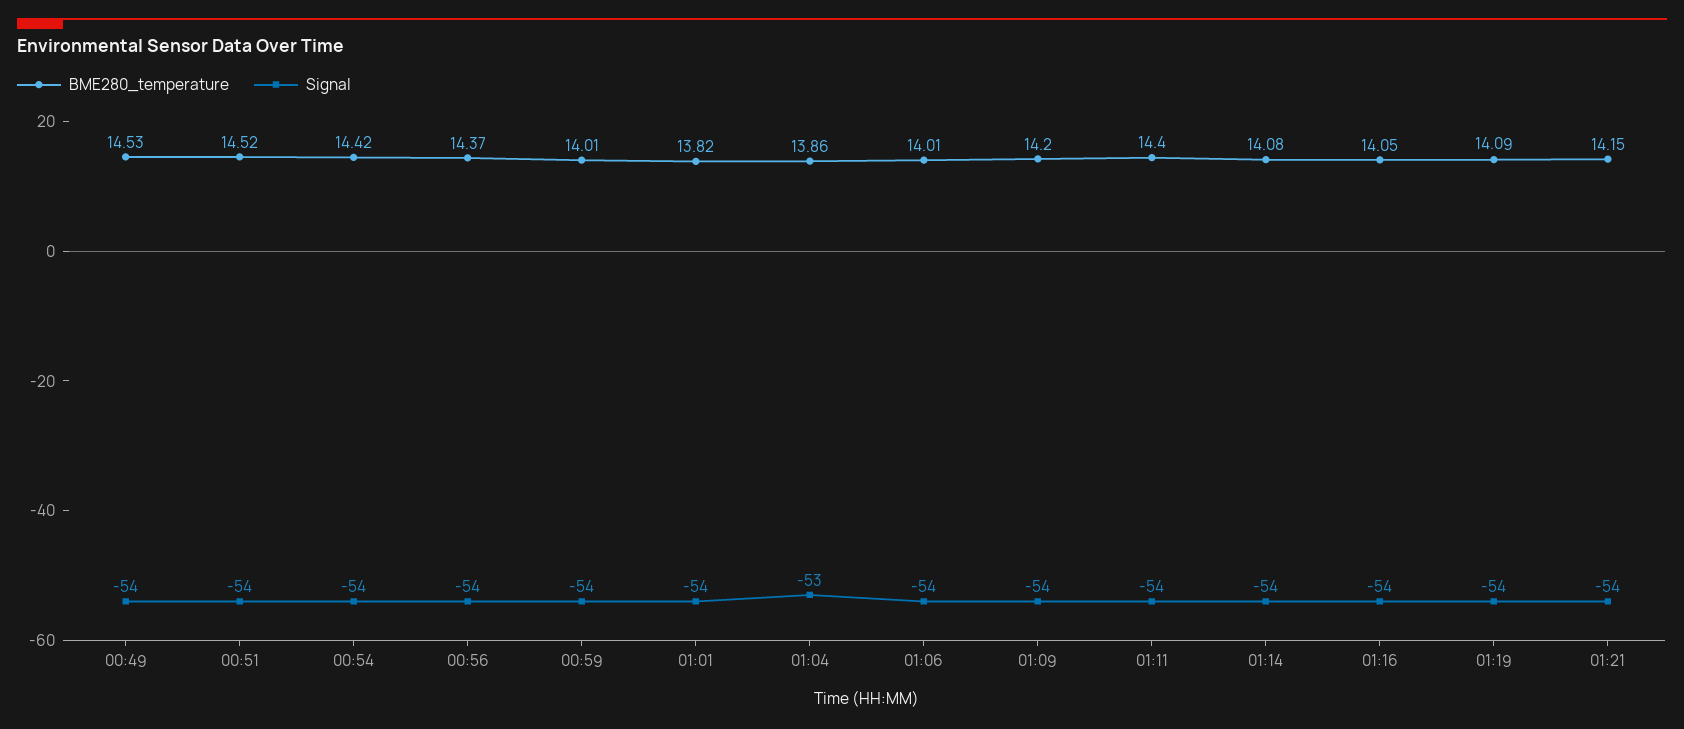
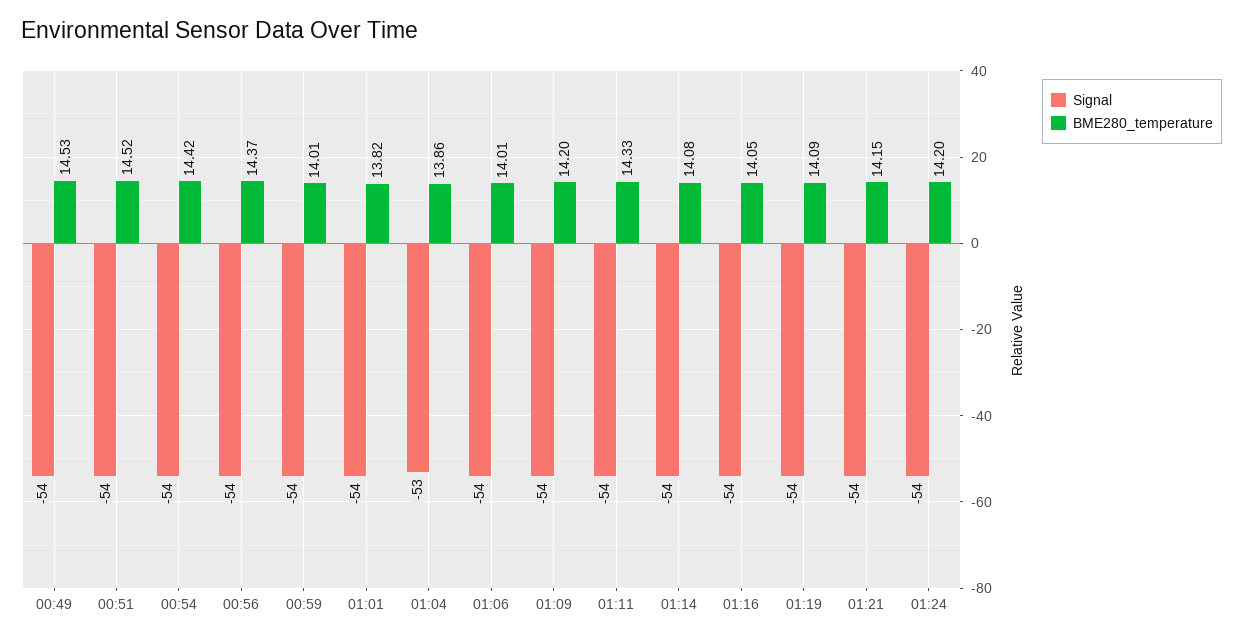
BME280_temperature, 01:11: 14.4 -> 14.33
Signal, 01:24: none -> -54
BME280_temperature, 01:24: none -> 14.2

